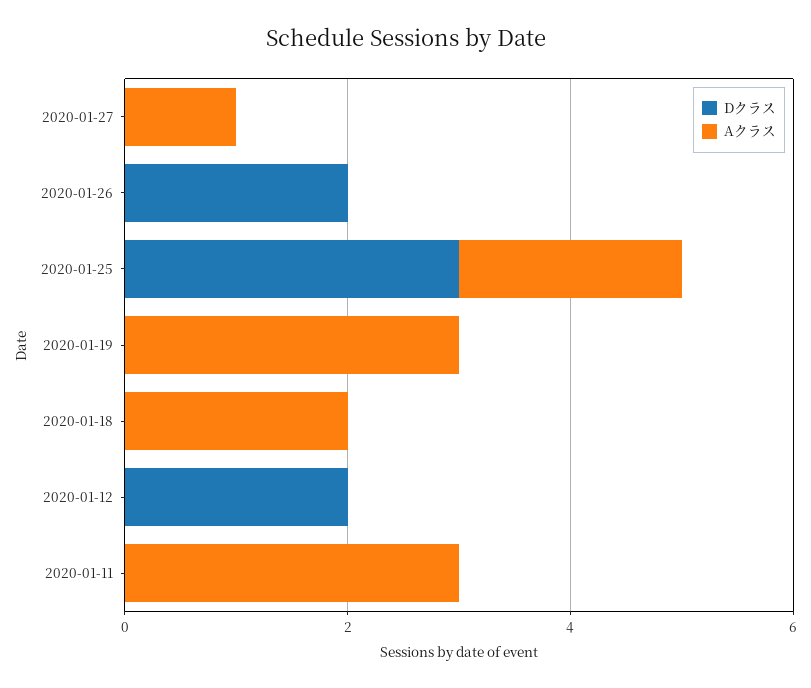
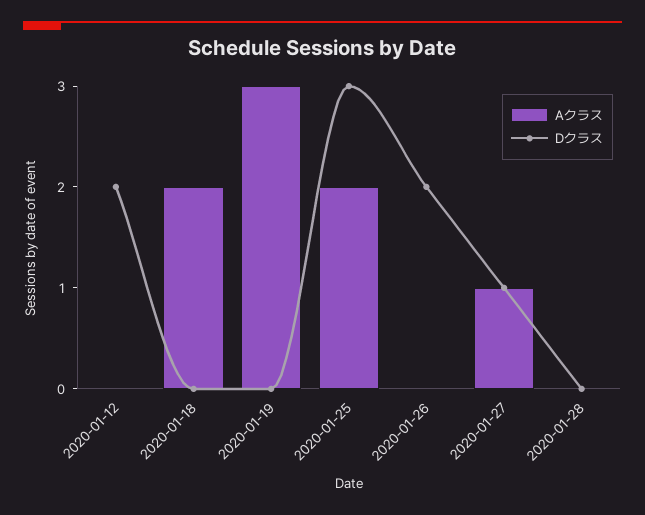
Dクラス, 2020-01-27: 0 -> 1
Dクラス, 2020-01-11: 0 -> none
Aクラス, 2020-01-11: 3 -> none
Aクラス, 2020-01-28: none -> 0
Dクラス, 2020-01-28: none -> 0

